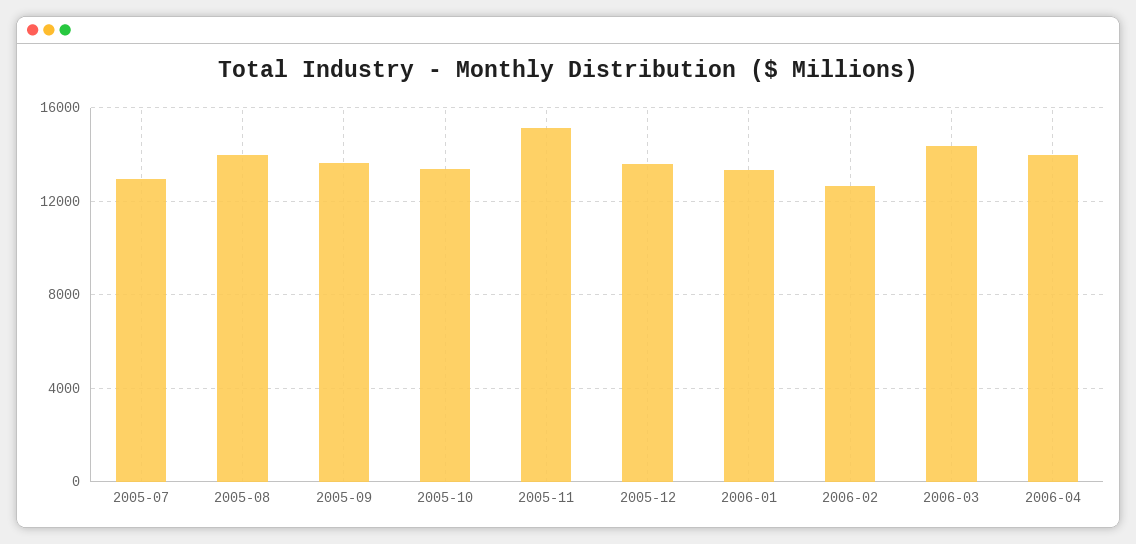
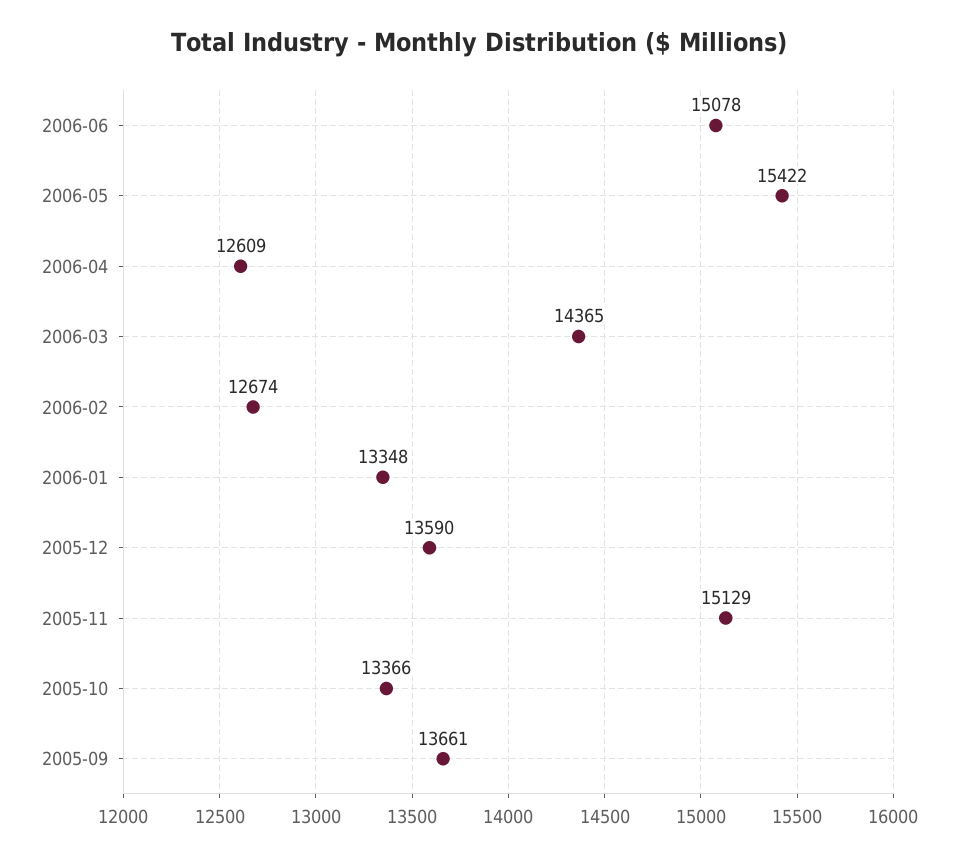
2005-07: 13000 -> none
2005-08: 14000 -> none
2006-04: 14000 -> 12609
2006-06: none -> 15078
2006-05: none -> 15422

